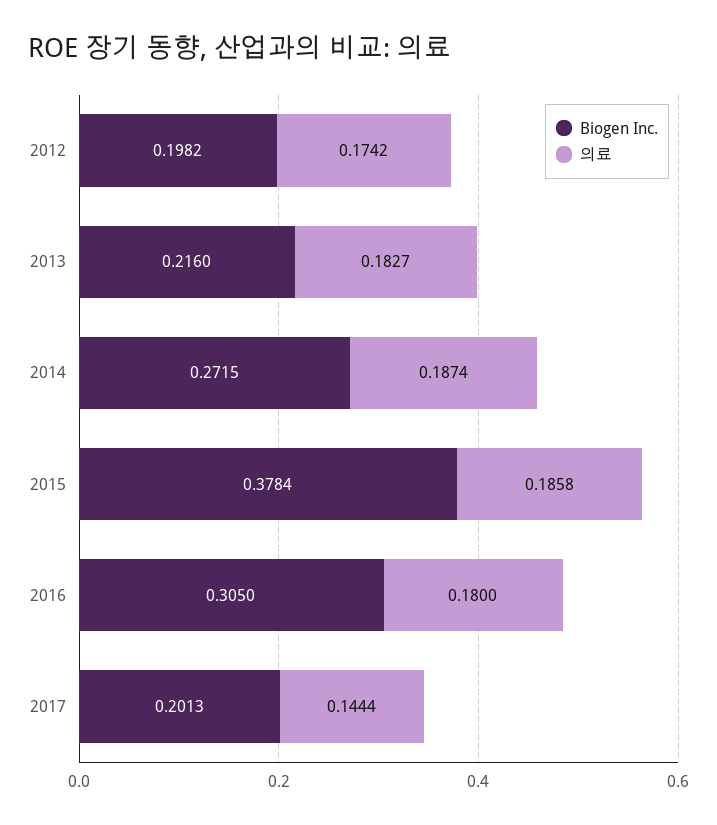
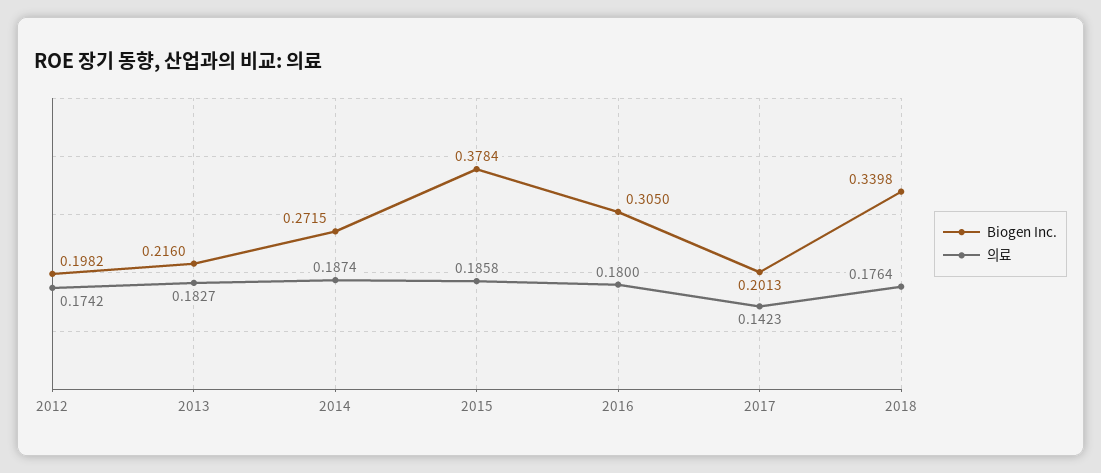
의료, 2017: 0.1444 -> 0.1423
Biogen Inc., 2018: none -> 0.3398
의료, 2018: none -> 0.1764

